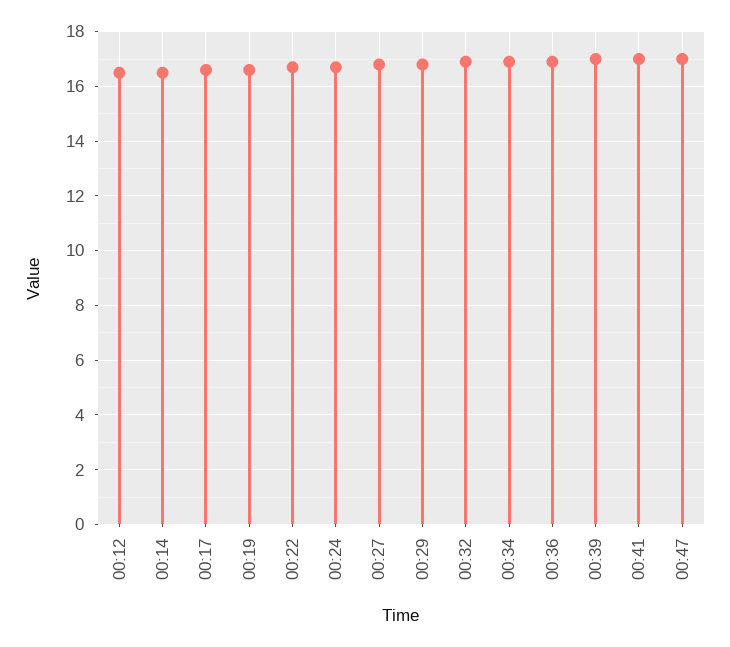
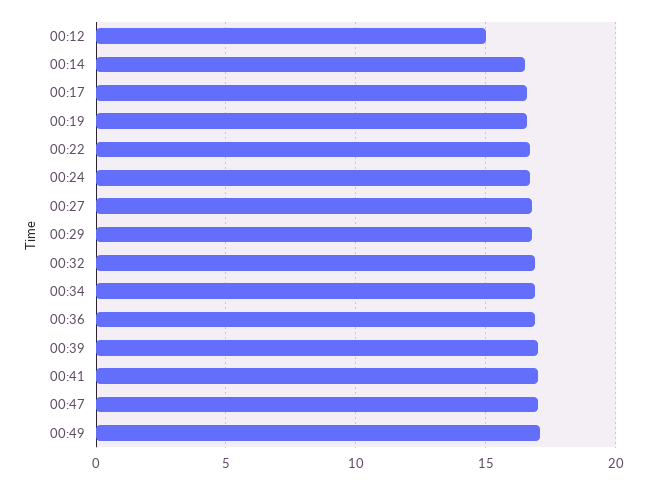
00:12: 16.5 -> 15
00:49: none -> 17

